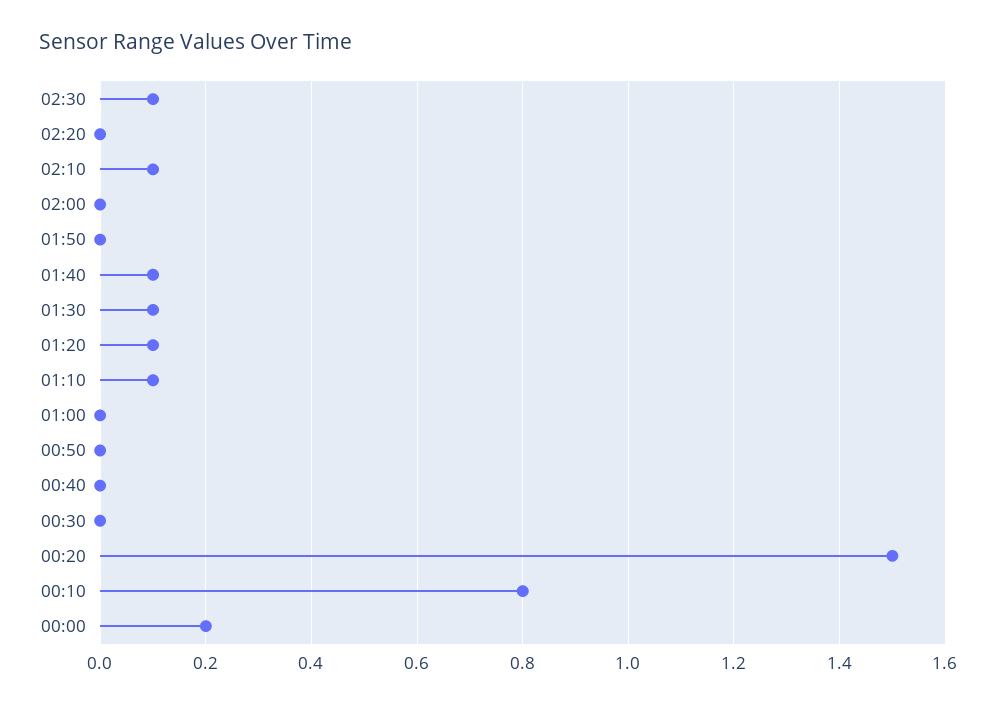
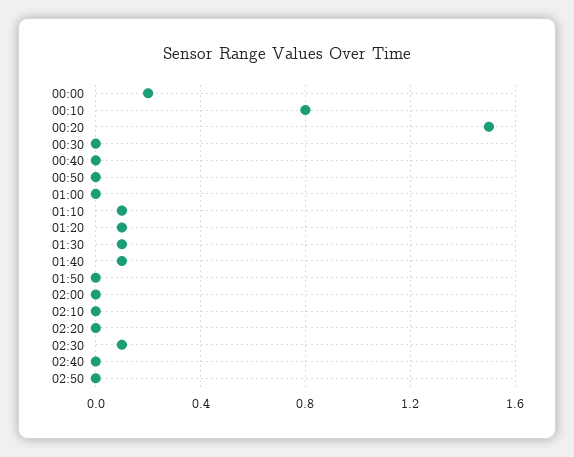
02:10: 0.1 -> 0
02:40: none -> 0
02:50: none -> 0

